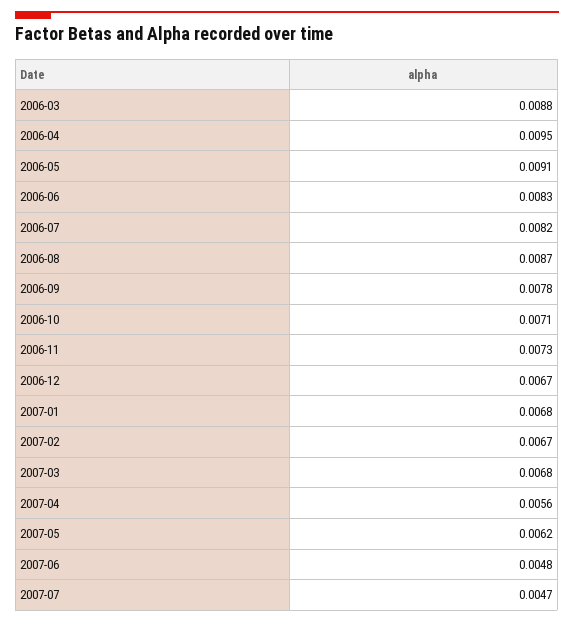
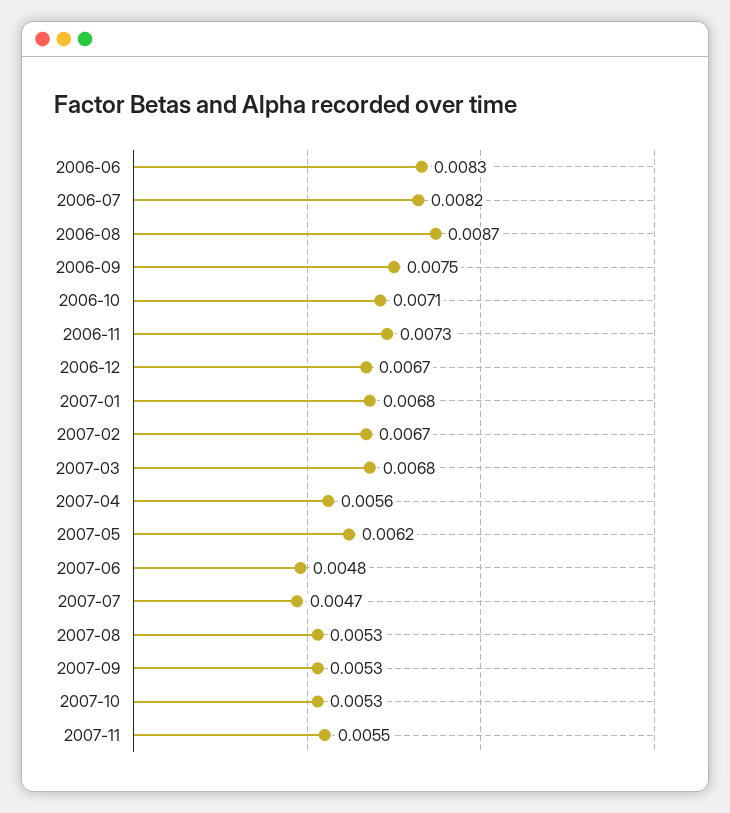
2006-03: 0.0088 -> none
2006-04: 0.0095 -> none
2006-05: 0.0091 -> none
2006-09: 0.0078 -> 0.0075
2007-08: none -> 0.0053
2007-09: none -> 0.0053
2007-10: none -> 0.0053
2007-11: none -> 0.0055

